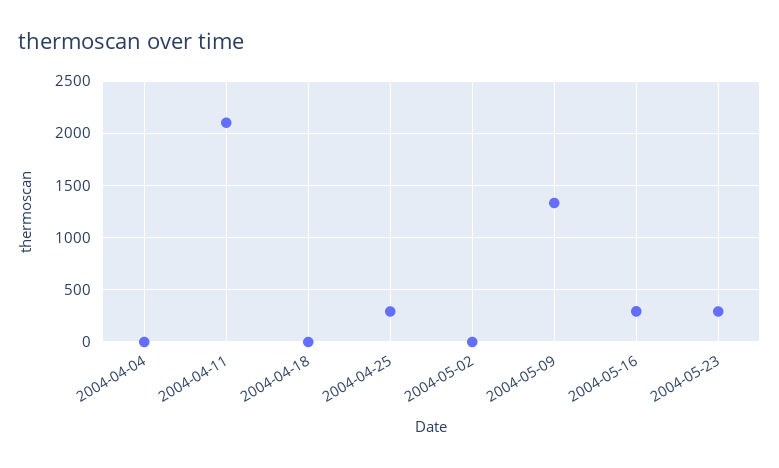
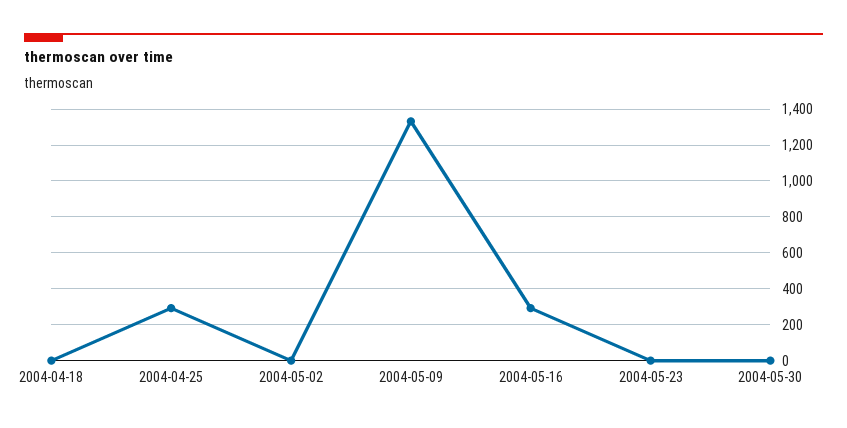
2004-04-04: 0 -> none
2004-04-11: 2100 -> none
2004-05-23: 300 -> 0
2004-05-30: none -> 0

